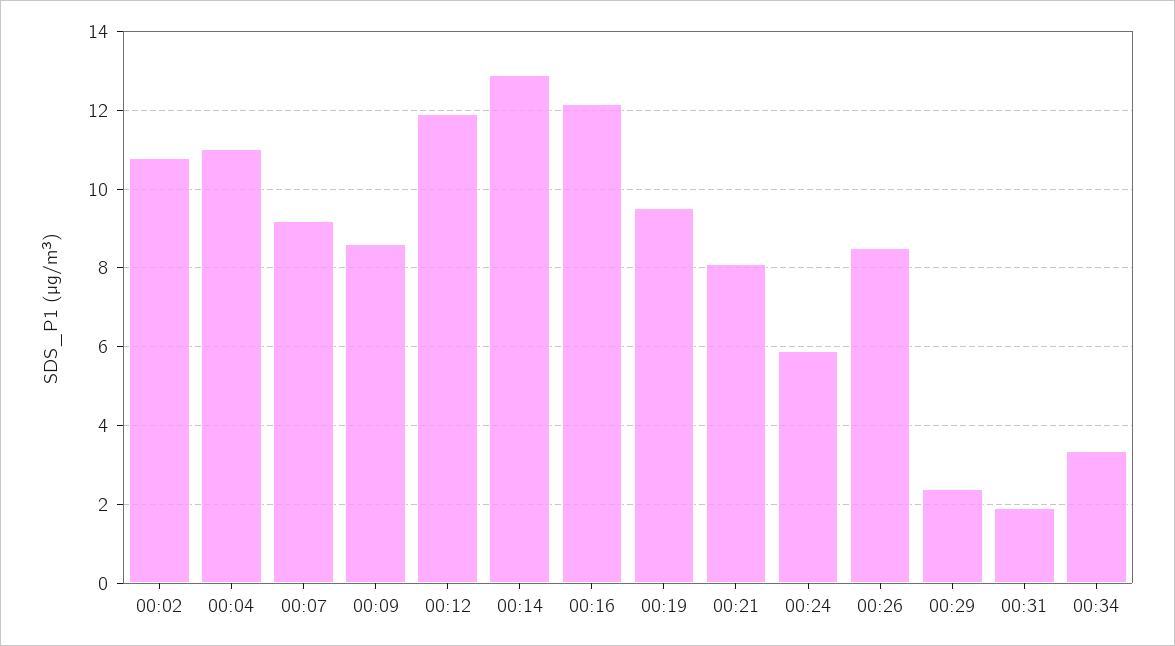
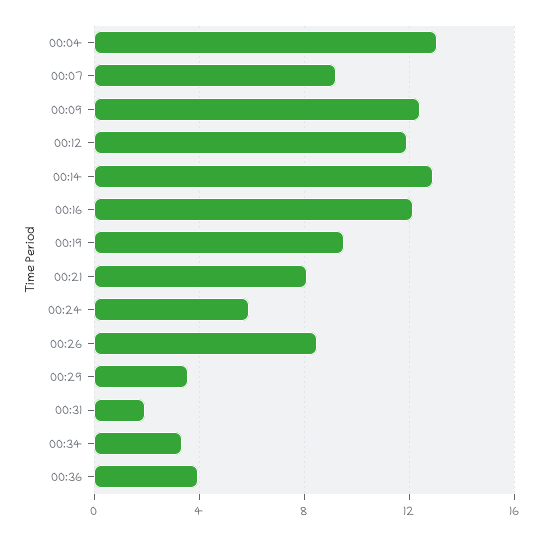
00:02: 10.8 -> none
00:04: 11 -> 13
00:09: 8.6 -> 12.5
00:29: 2.4 -> 3.5
00:36: none -> 4

